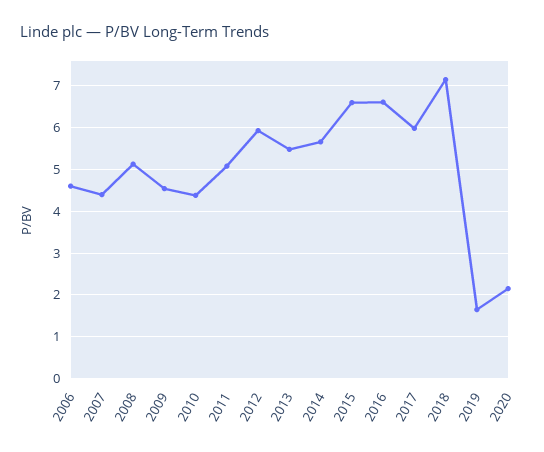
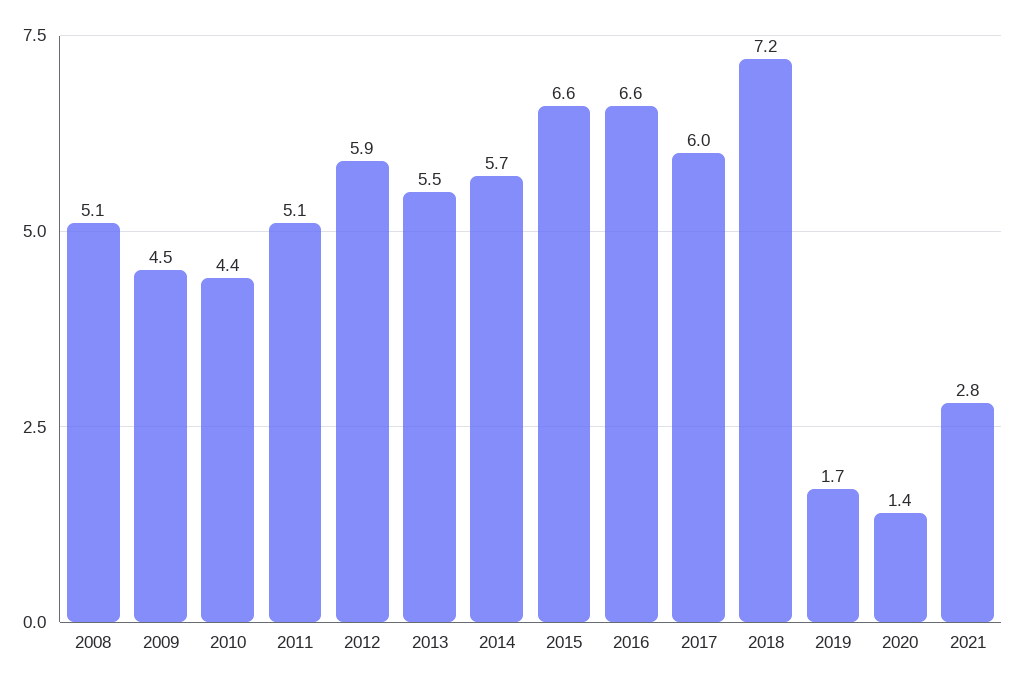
2006: 4.6 -> none
2007: 4.4 -> none
2020: 2.2 -> 1.4
2021: none -> 2.8

